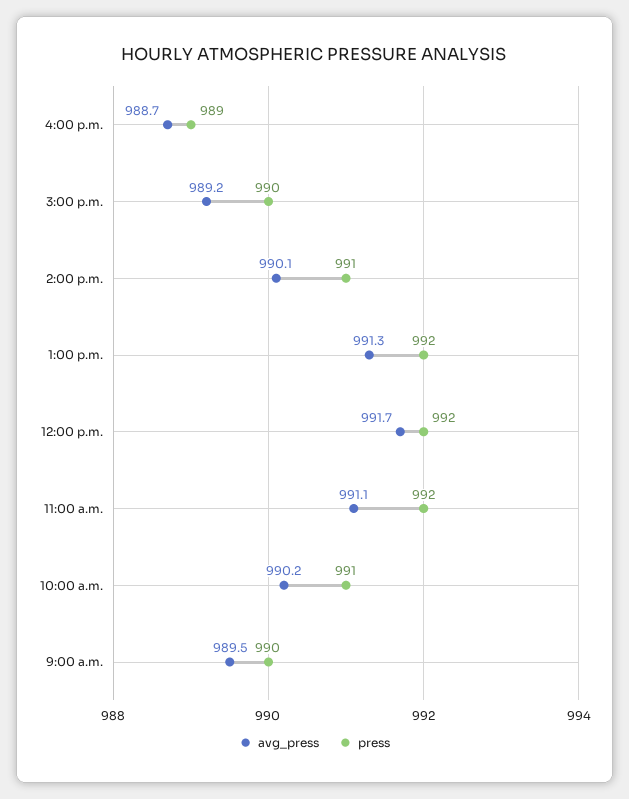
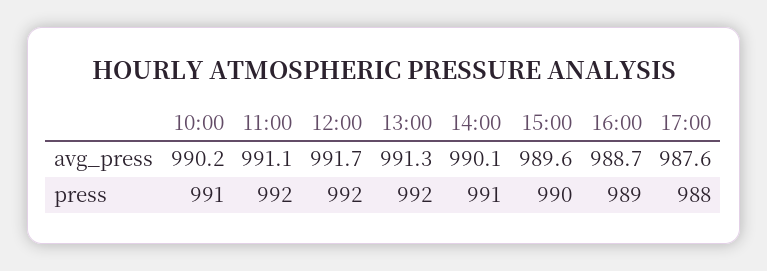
avg_press, 3:00 p.m.: 989.2 -> 989.6
avg_press, 9:00 a.m.: 989.5 -> none
press, 9:00 a.m.: 990 -> none
avg_press, 17:00: none -> 987.6
press, 17:00: none -> 988

